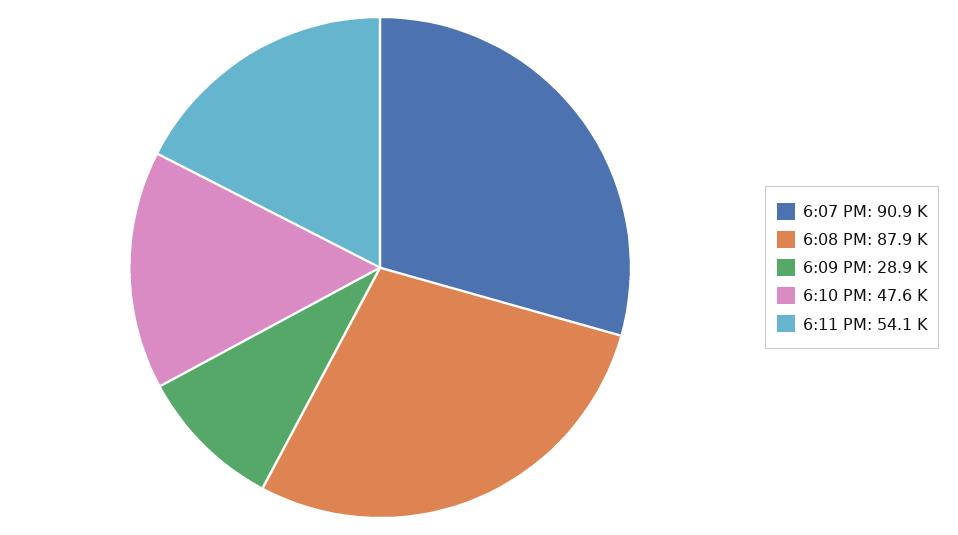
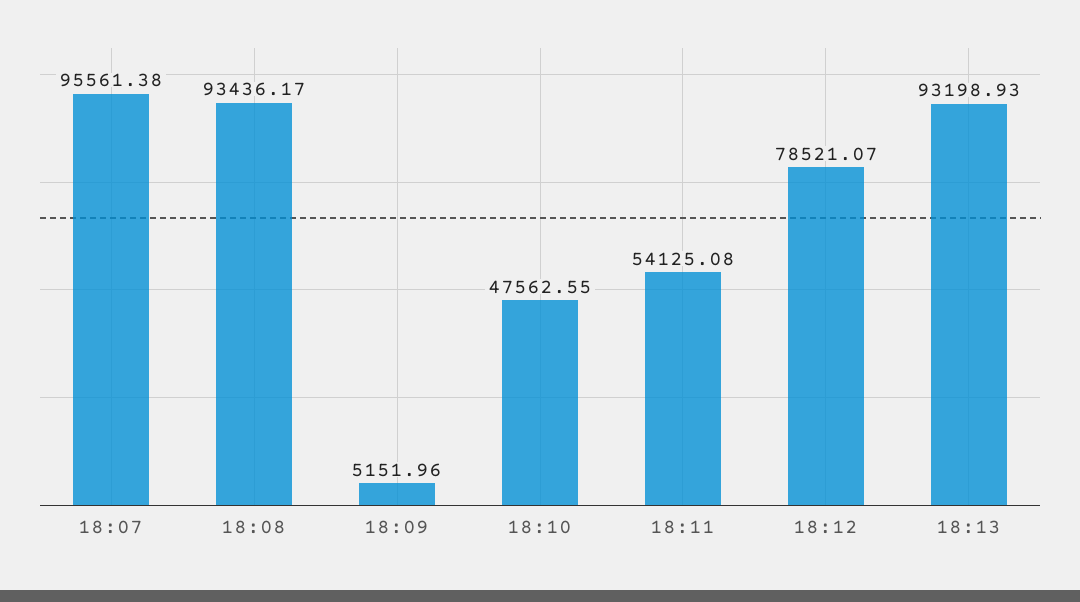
6:07 PM: 90900 -> 95561.38
6:08 PM: 87900 -> 93436.17
6:09 PM: 28900 -> 5151.96
18:12: none -> 78521.07
18:13: none -> 93198.93

